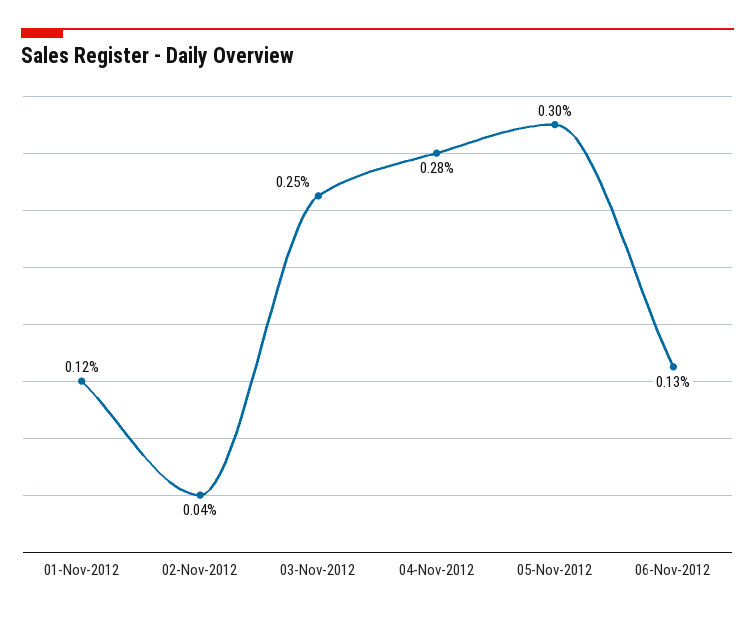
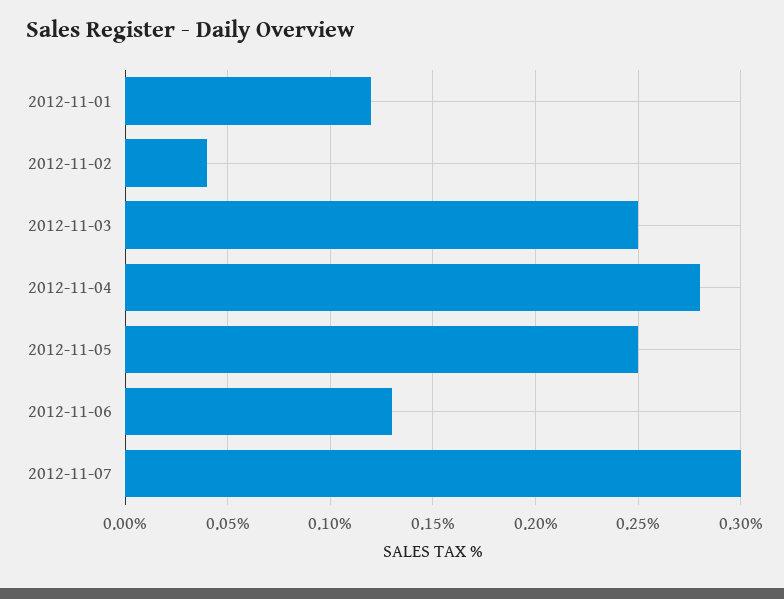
05-Nov-2012: 0.3 -> 0.25
2012-11-07: none -> 0.3

